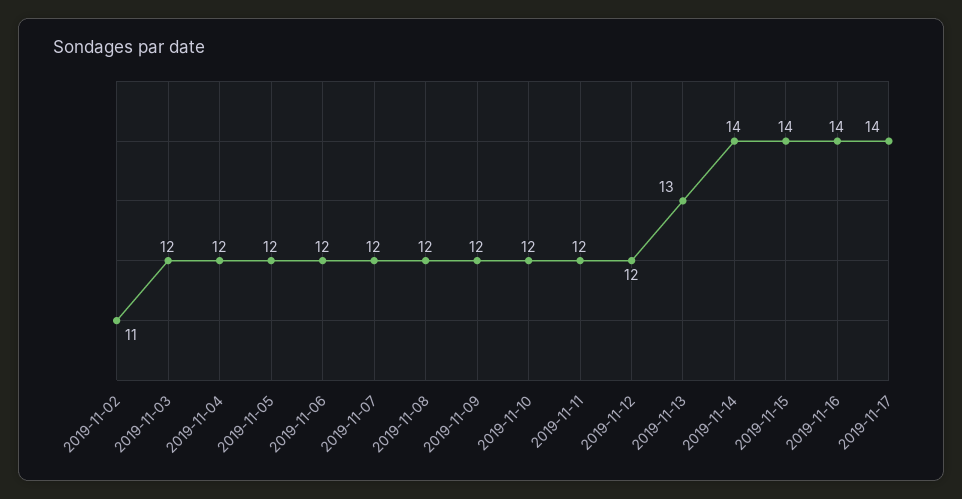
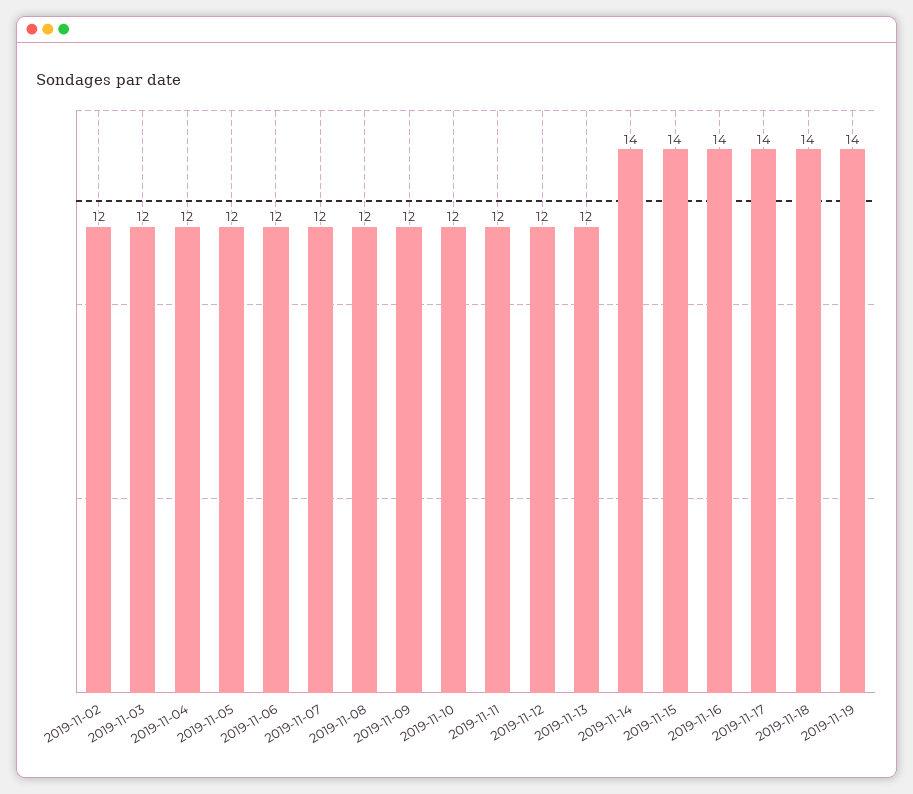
2019-11-02: 11 -> 12
2019-11-13: 13 -> 12
2019-11-18: none -> 14
2019-11-19: none -> 14

